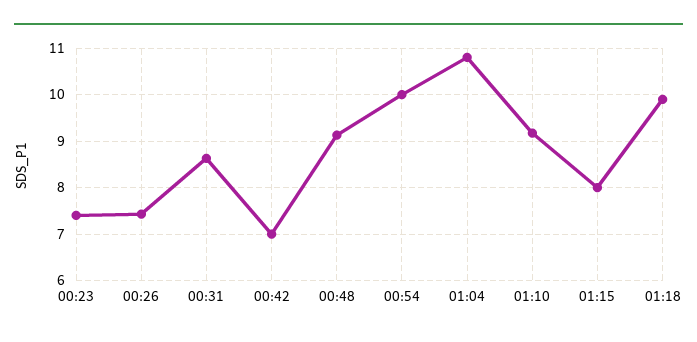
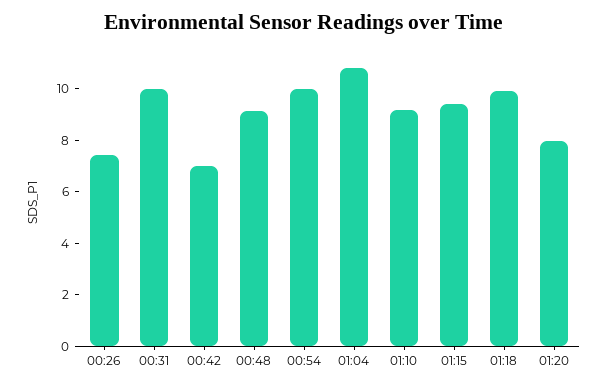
00:23: 7.4 -> none
00:31: 8.6 -> 10
01:15: 8 -> 9.5
01:20: none -> 8

